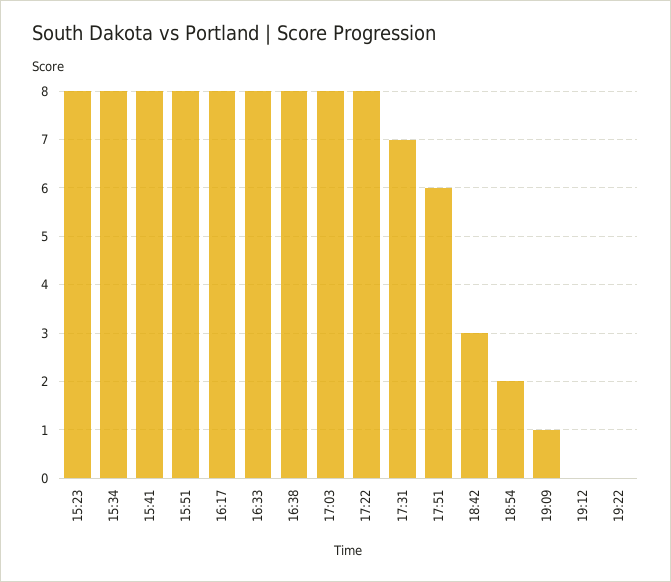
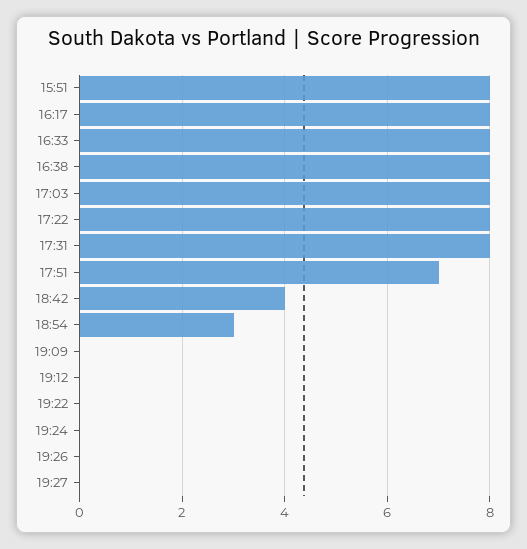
15:23: 8 -> none
15:34: 8 -> none
15:41: 8 -> none
17:31: 7 -> 8
17:51: 6 -> 7
18:42: 3 -> 4
18:54: 2 -> 3
19:09: 1 -> 0
19:24: none -> 0
19:26: none -> 0
19:27: none -> 0

